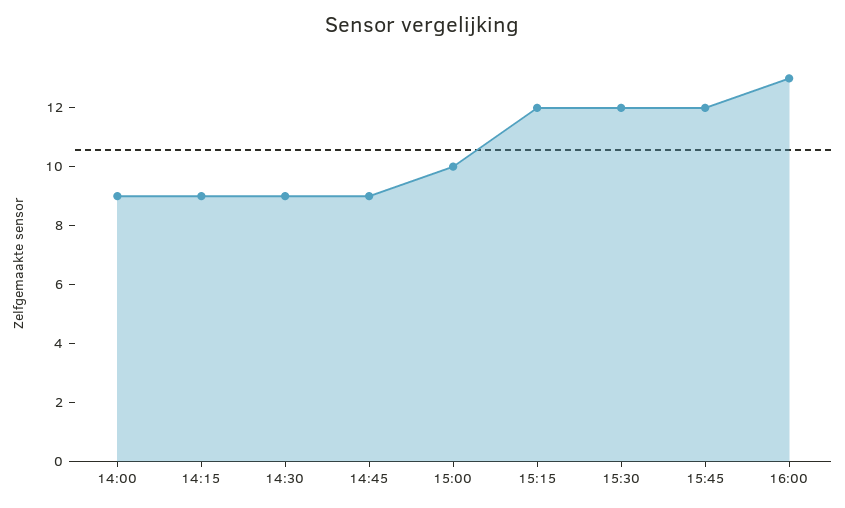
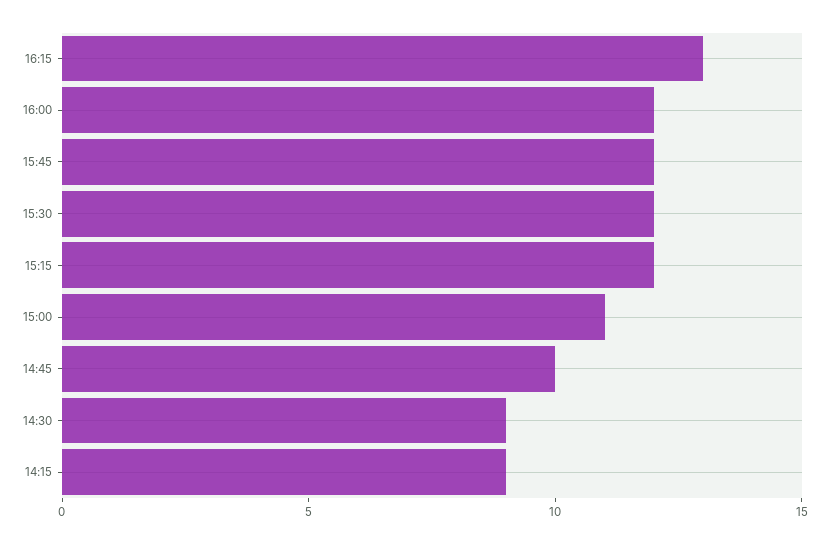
14:00: 9 -> none
14:45: 9 -> 10
15:00: 10 -> 11
16:00: 13 -> 12
16:15: none -> 13

